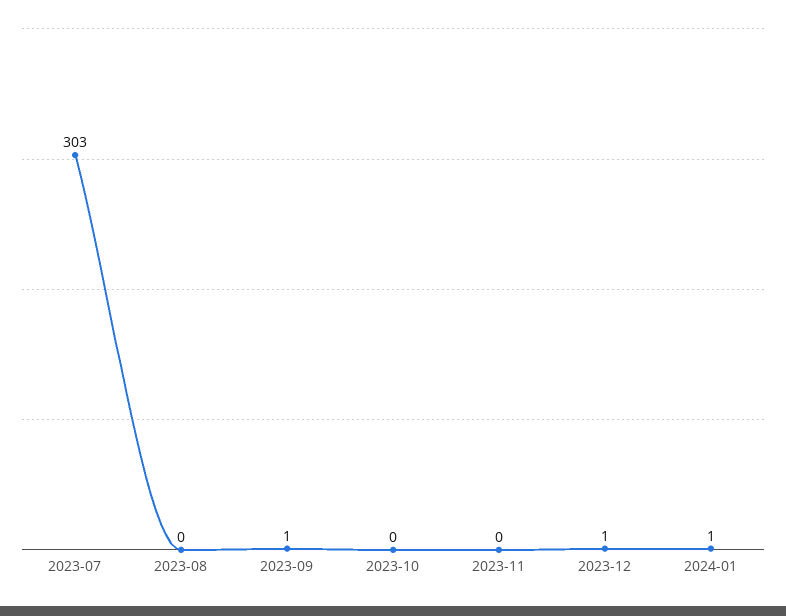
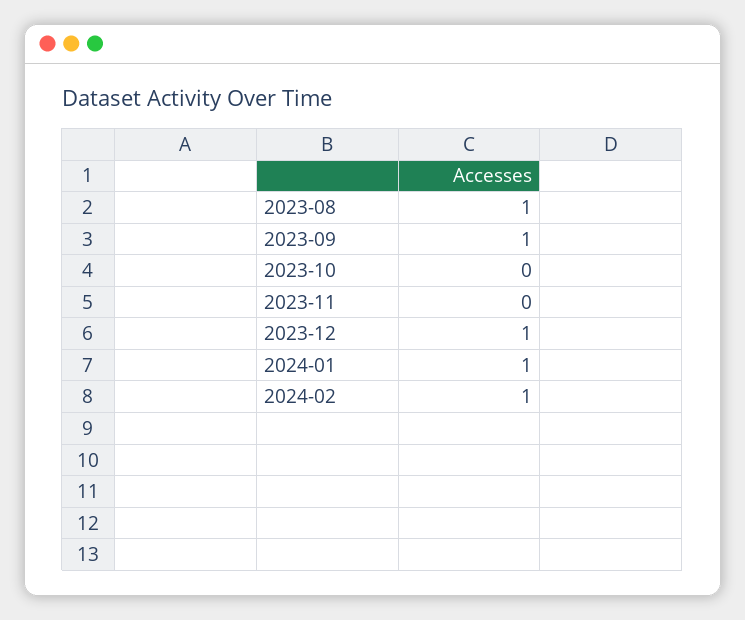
2023-07: 303 -> none
2023-08: 0 -> 1
2024-02: none -> 1

